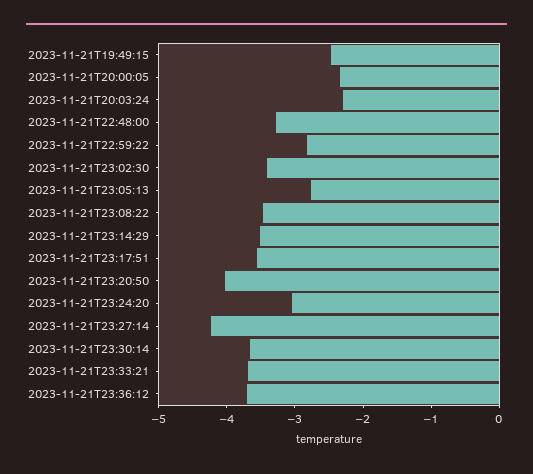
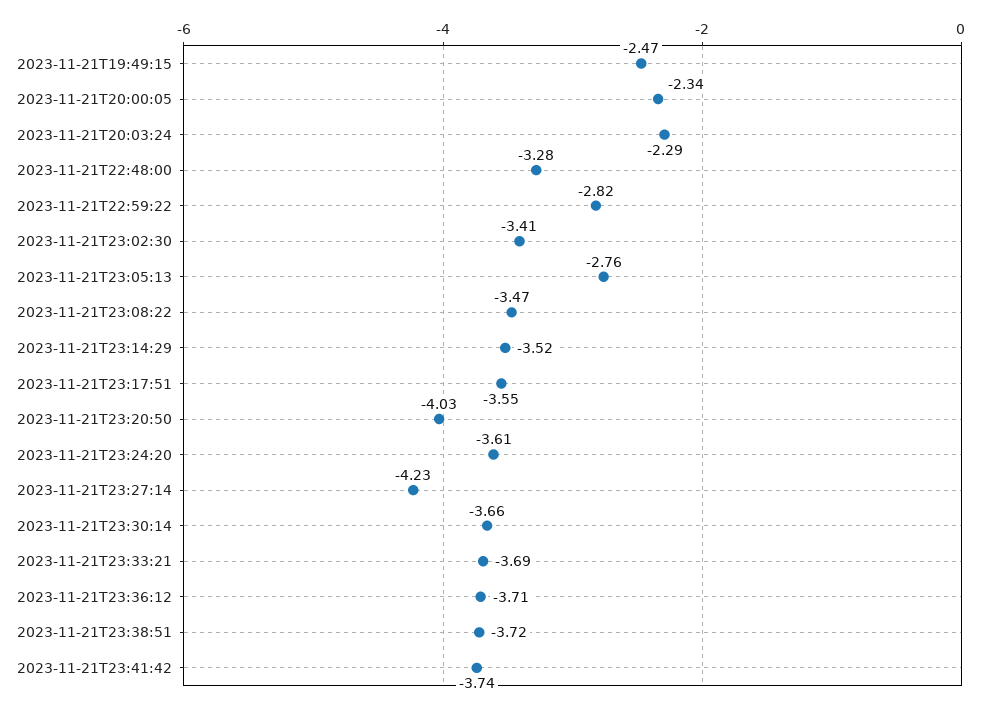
2023-11-21T23:24:20: -3 -> -3.61
2023-11-21T23:38:51: none -> -3.72
2023-11-21T23:41:42: none -> -3.74

